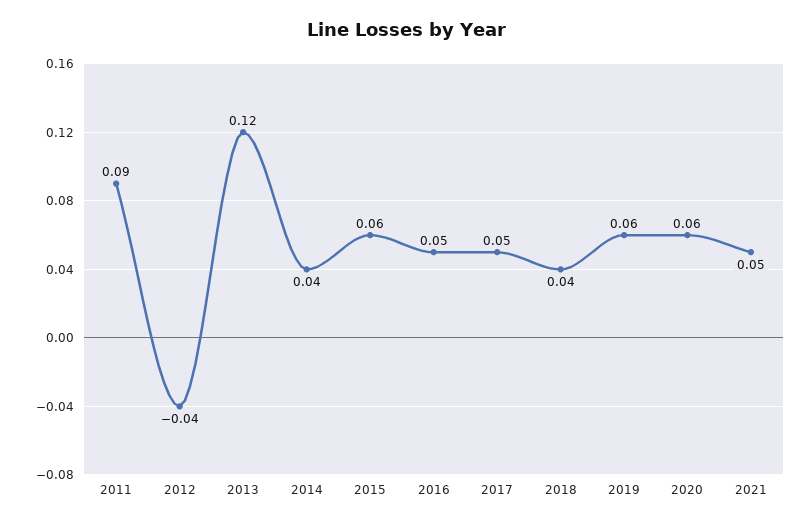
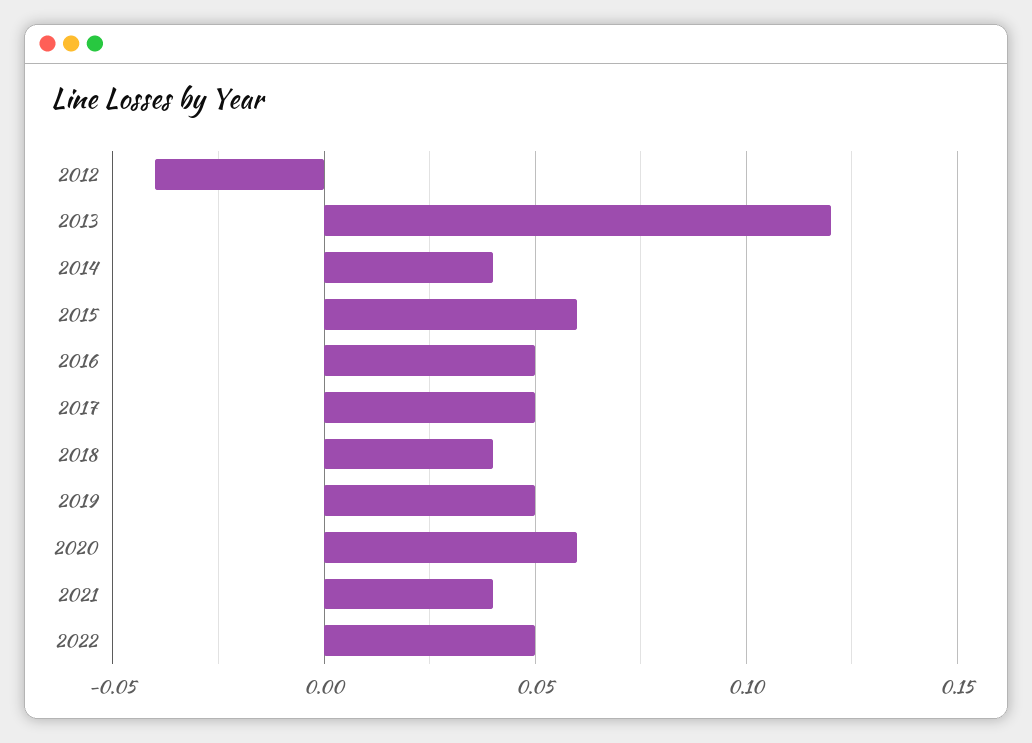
2011: 0.09 -> none
2019: 0.06 -> 0.05
2021: 0.05 -> 0.04
2022: none -> 0.05

